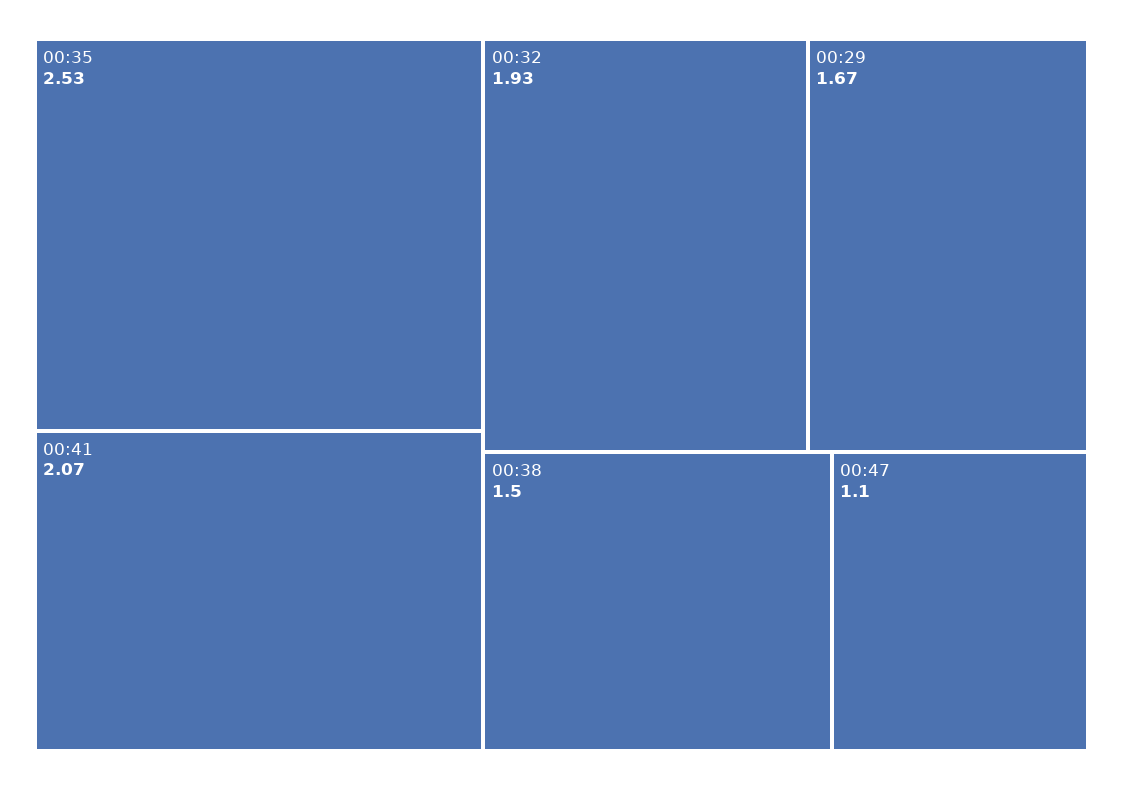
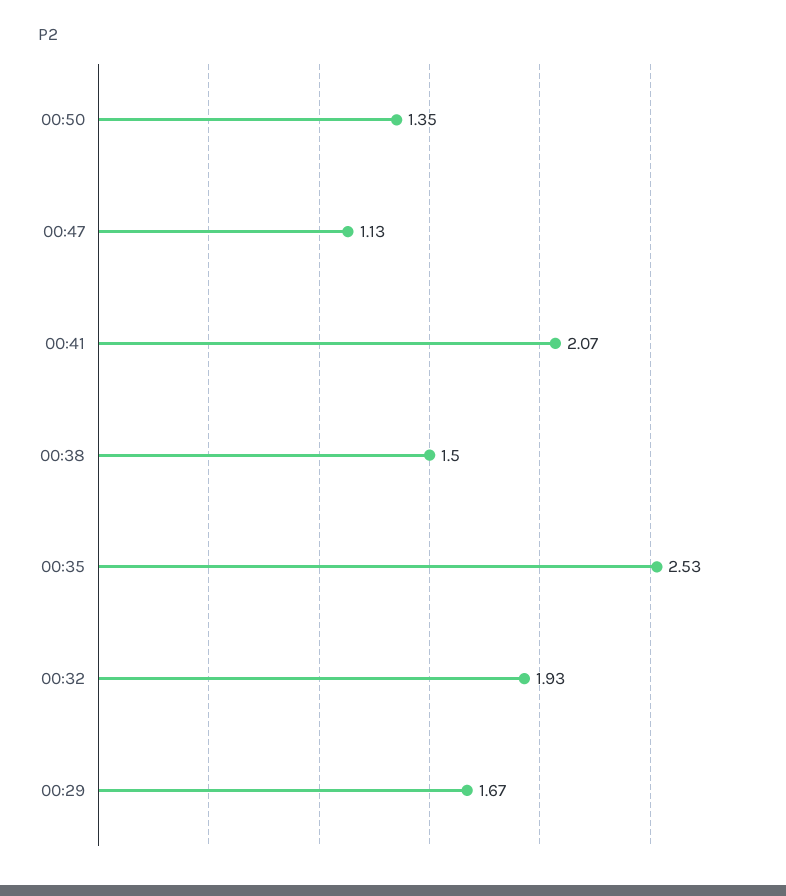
00:47: 1.1 -> 1.13
00:50: none -> 1.35

